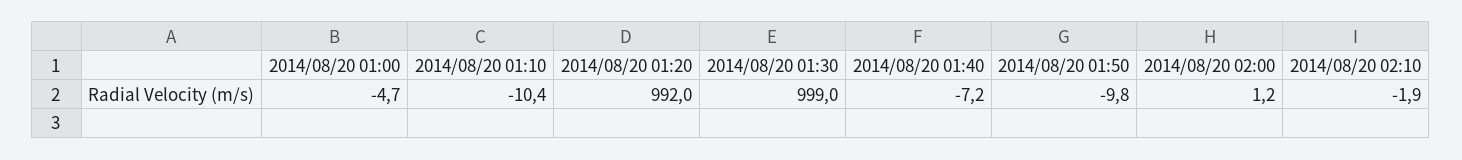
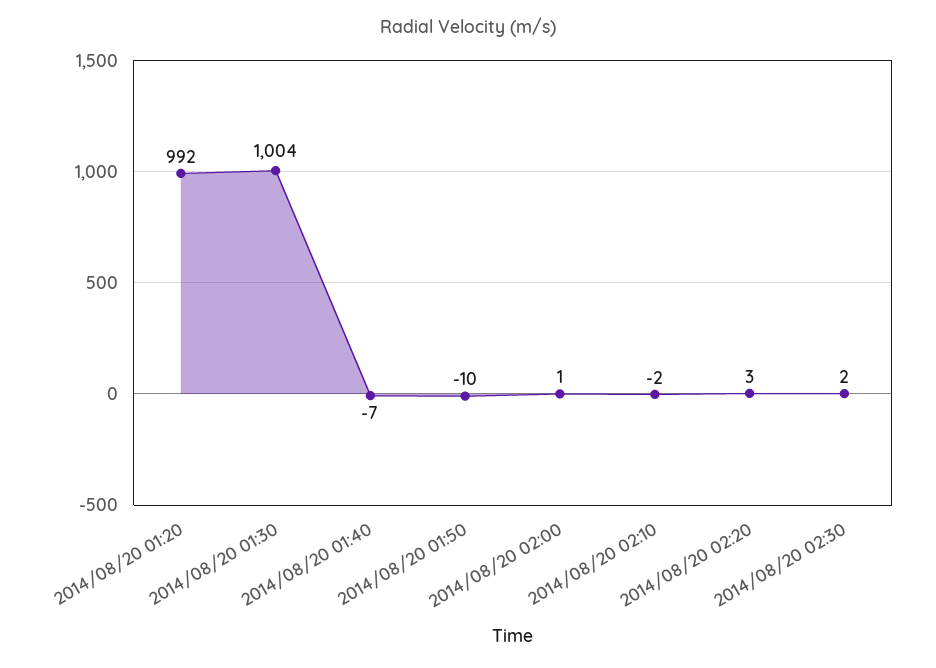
2014/08/20 01:00: -4.7 -> none
2014/08/20 01:10: -10.4 -> none
2014/08/20 01:30: 999 -> 1004
2014/08/20 02:20: none -> 3
2014/08/20 02:30: none -> 2

